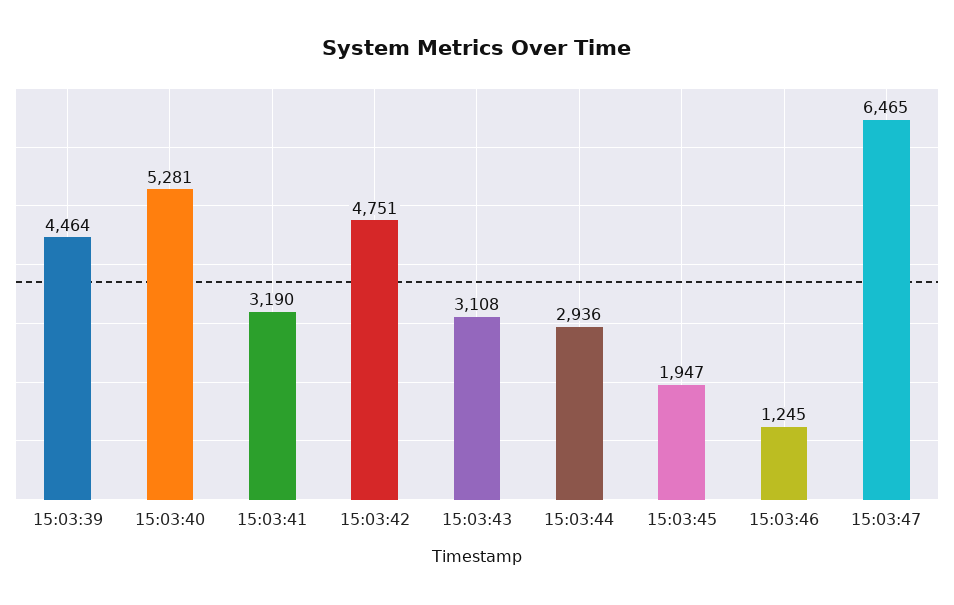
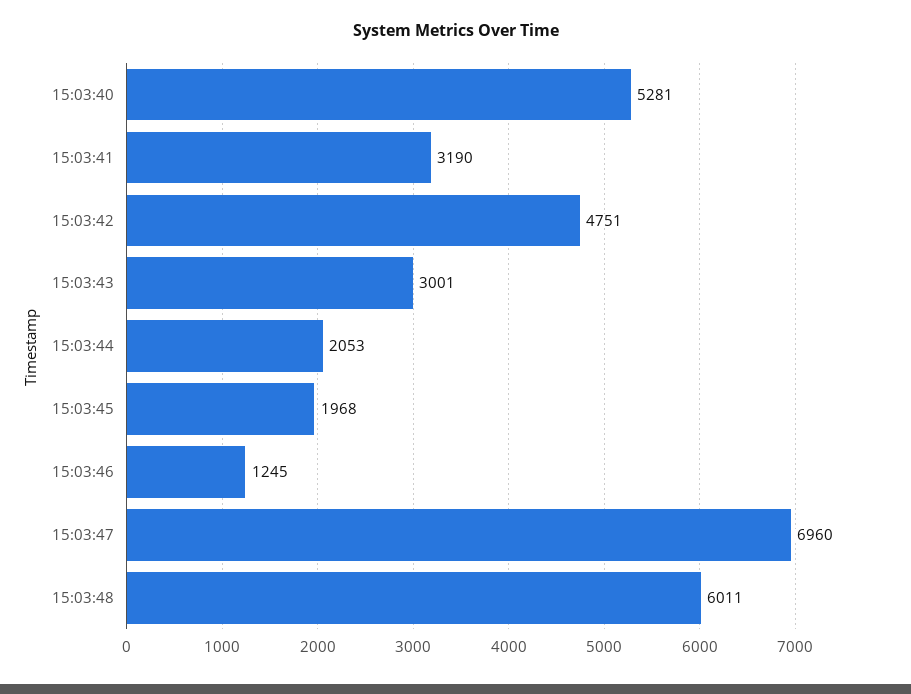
15:03:39: 4464 -> none
15:03:43: 3108 -> 3001
15:03:44: 2936 -> 2053
15:03:45: 1947 -> 1968
15:03:47: 6465 -> 6960
15:03:48: none -> 6011

